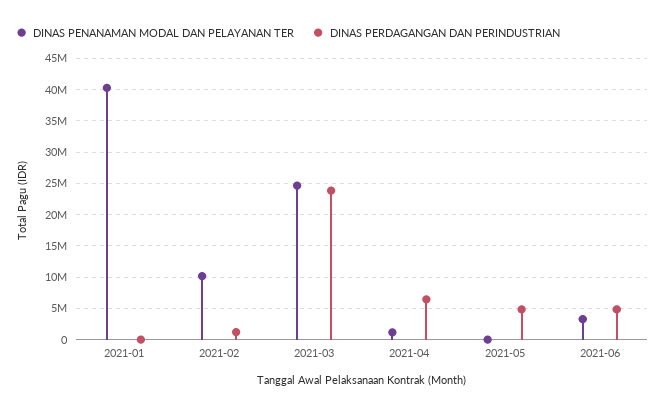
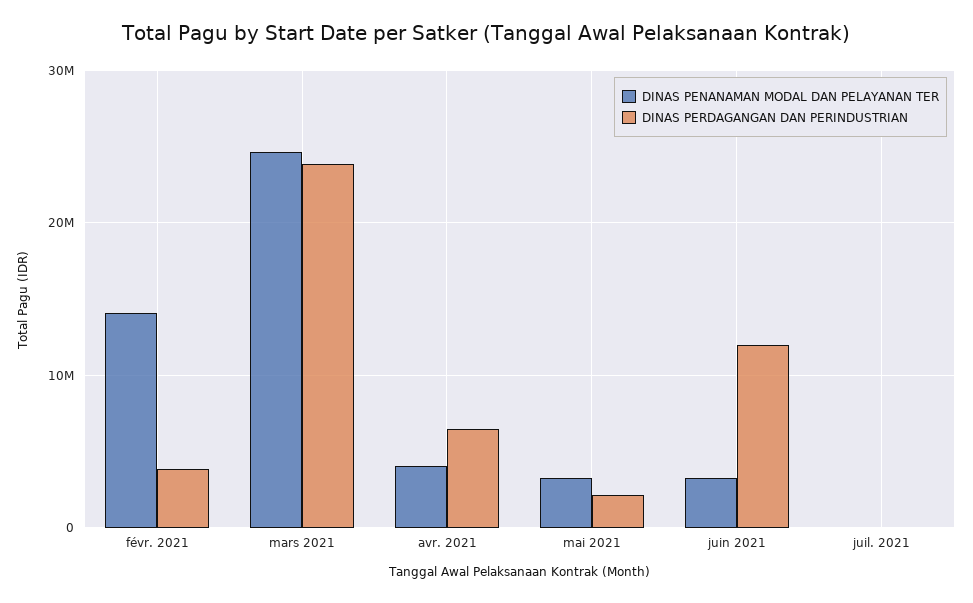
DINAS PENANAMAN MODAL DAN PELAYANAN TER, 2021-01: 40000000 -> none
DINAS PERDAGANGAN DAN PERINDUSTRIAN, 2021-01: 0 -> none
DINAS PENANAMAN MODAL DAN PELAYANAN TER, 2021-02: 10000000 -> 14000000
DINAS PERDAGANGAN DAN PERINDUSTRIAN, 2021-02: 1000000 -> 4000000
DINAS PENANAMAN MODAL DAN PELAYANAN TER, 2021-04: 1000000 -> 4000000
DINAS PENANAMAN MODAL DAN PELAYANAN TER, 2021-05: 0 -> 3000000
DINAS PERDAGANGAN DAN PERINDUSTRIAN, 2021-05: 5000000 -> 2000000
DINAS PERDAGANGAN DAN PERINDUSTRIAN, 2021-06: 5000000 -> 12000000
DINAS PENANAMAN MODAL DAN PELAYANAN TER, juil. 2021: none -> 0
DINAS PERDAGANGAN DAN PERINDUSTRIAN, juil. 2021: none -> 0

